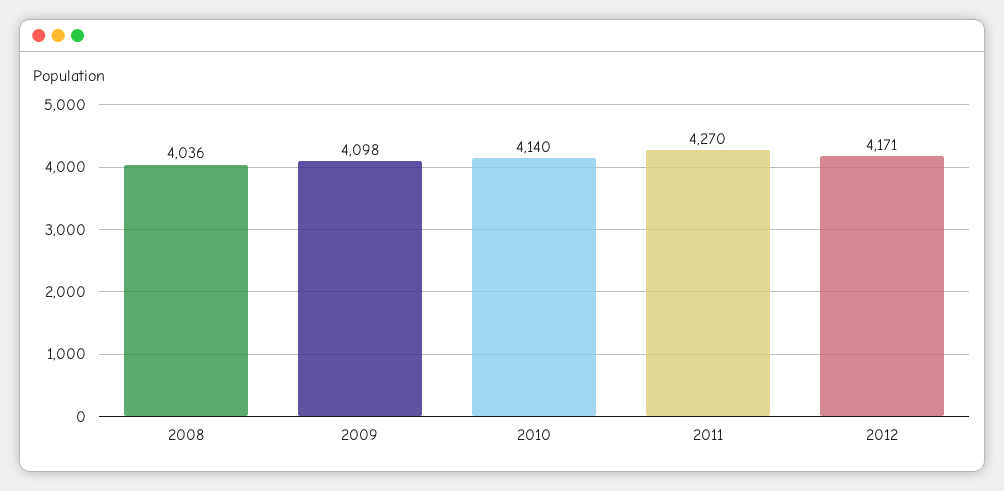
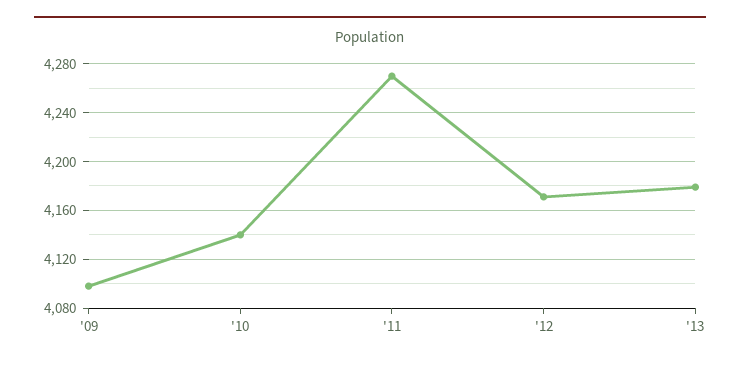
2008: 4036 -> none
'13: none -> 4180

